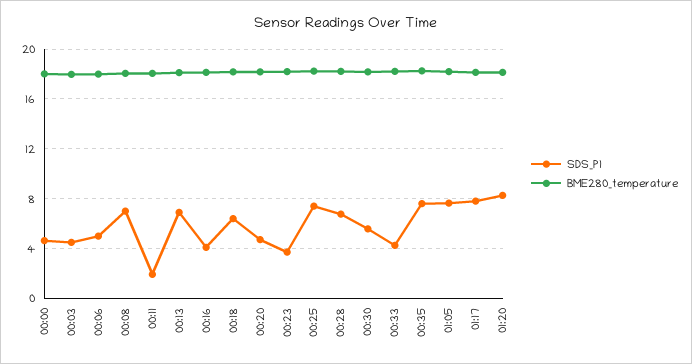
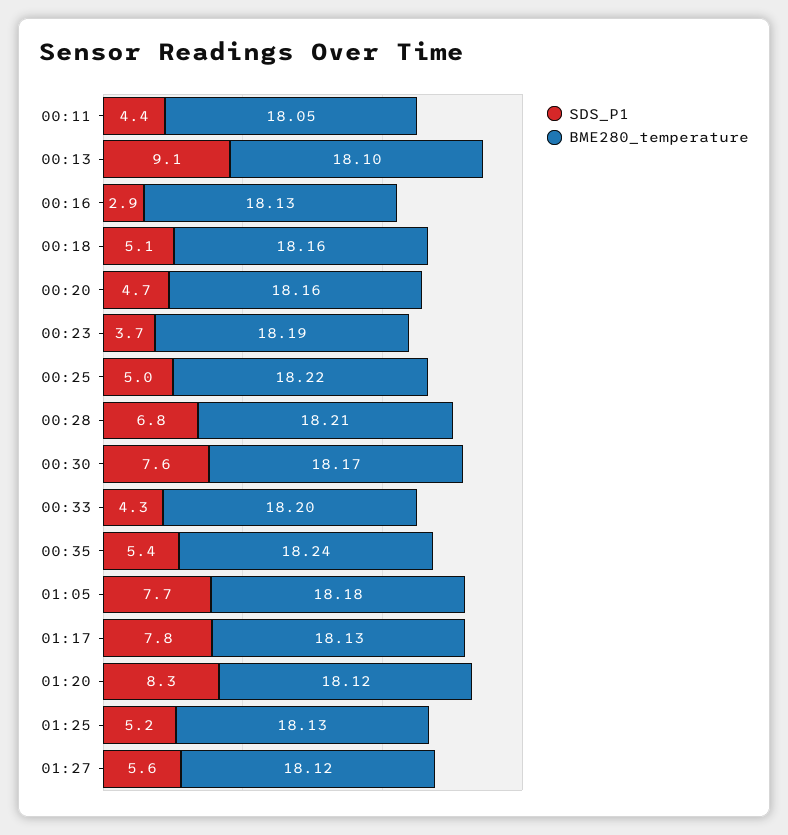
SDS_P1, 00:00: 4.5 -> none
BME280_temperature, 00:00: 18 -> none
SDS_P1, 00:03: 4.5 -> none
BME280_temperature, 00:03: 18 -> none
SDS_P1, 00:06: 5 -> none
BME280_temperature, 00:06: 18 -> none
SDS_P1, 00:08: 7 -> none
BME280_temperature, 00:08: 18 -> none
SDS_P1, 00:11: 2 -> 4.4
SDS_P1, 00:13: 7 -> 9.1
SDS_P1, 00:16: 4 -> 2.9
SDS_P1, 00:18: 6.5 -> 5.1
SDS_P1, 00:25: 7.5 -> 5
SDS_P1, 00:30: 5.5 -> 7.6
SDS_P1, 00:35: 7.5 -> 5.4
SDS_P1, 01:25: none -> 5.2
BME280_temperature, 01:25: none -> 18.13
SDS_P1, 01:27: none -> 5.6
BME280_temperature, 01:27: none -> 18.12

